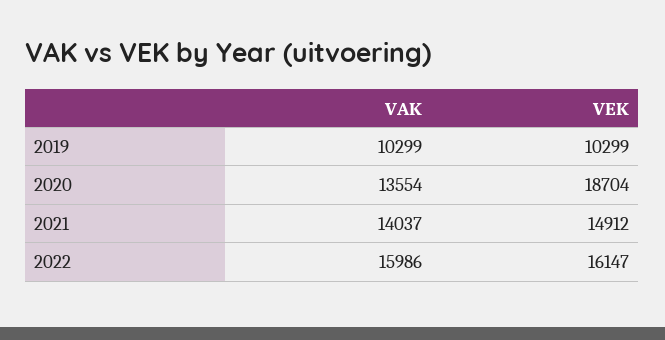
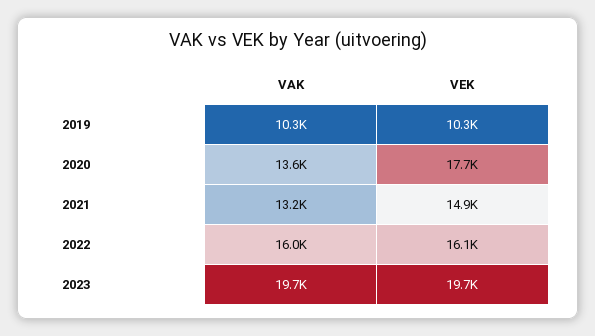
VEK, 2020: 18704 -> 17700
VAK, 2021: 14037 -> 13200
VAK, 2023: none -> 19700
VEK, 2023: none -> 19700

